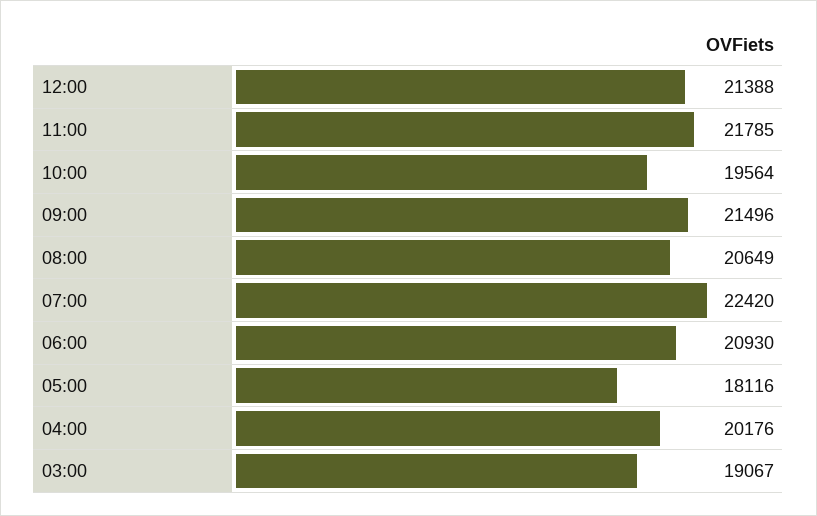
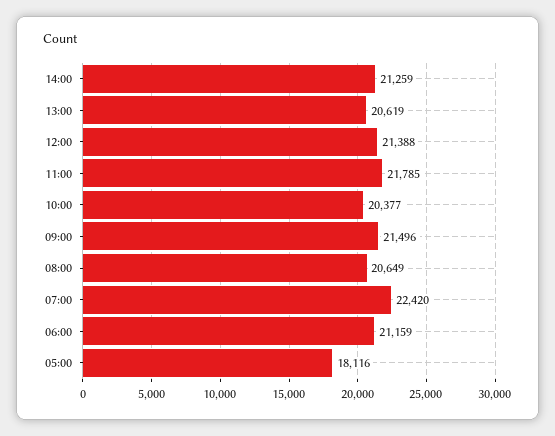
10:00: 19564 -> 20377
06:00: 20930 -> 21159
04:00: 20176 -> none
03:00: 19067 -> none
14:00: none -> 21259
13:00: none -> 20619

